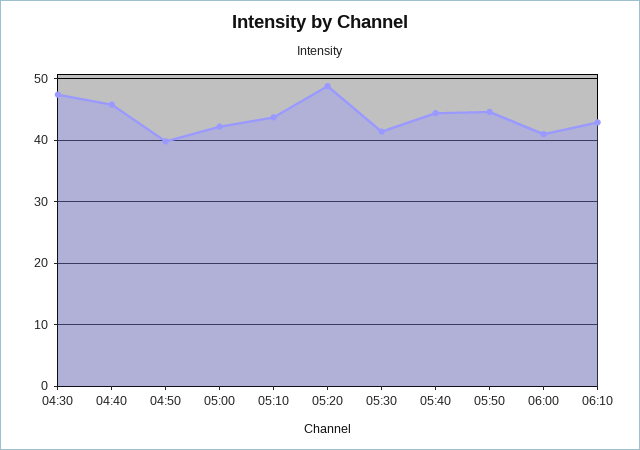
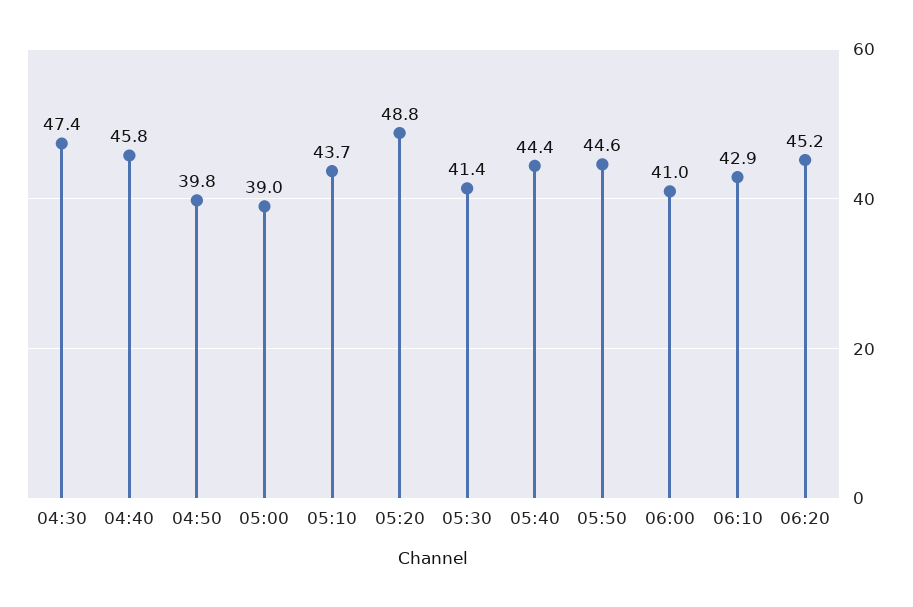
05:00: 42 -> 39
06:20: none -> 45.2

